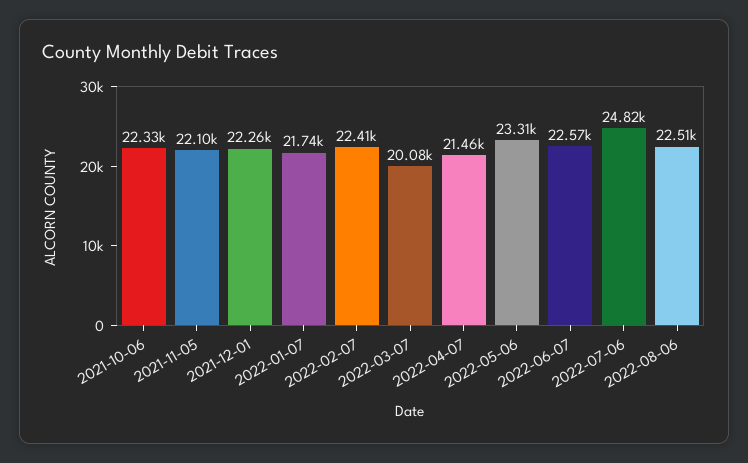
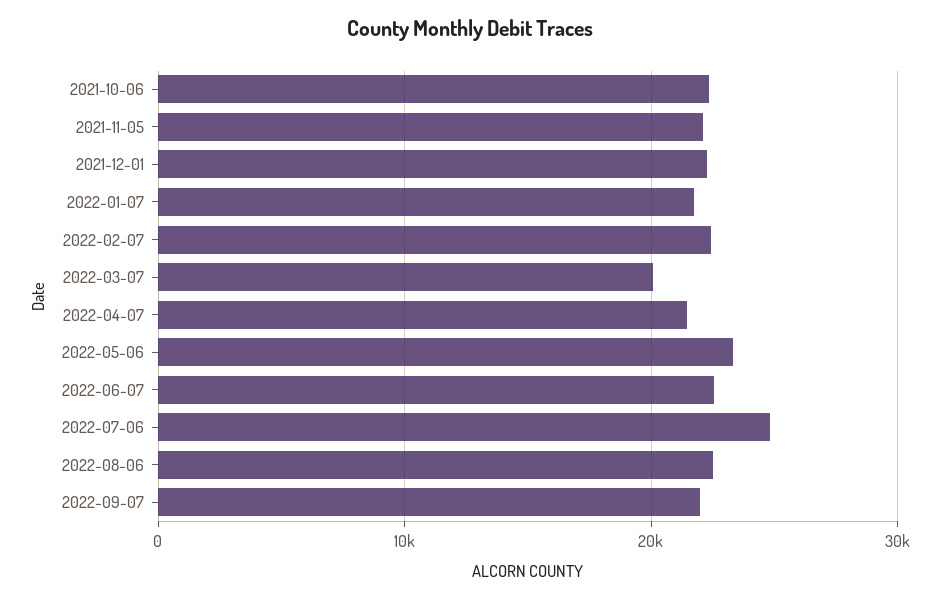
2022-09-07: none -> 22000

